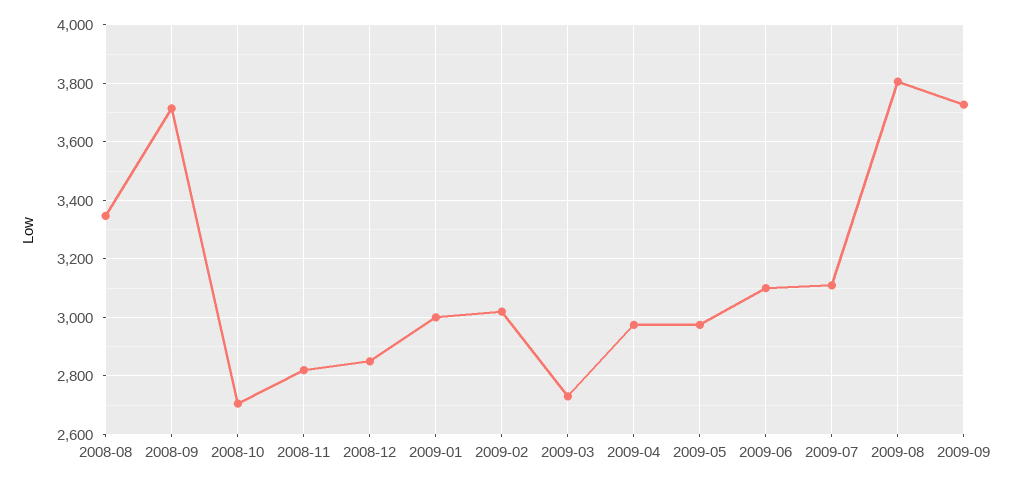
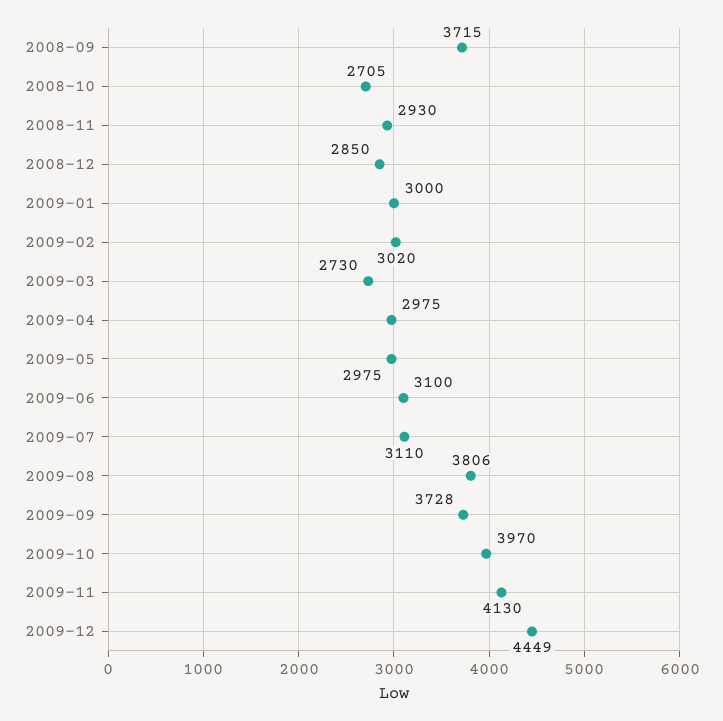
2008-08: 3350 -> none
2008-11: 2825 -> 2930
2009-10: none -> 3970
2009-11: none -> 4130
2009-12: none -> 4449

